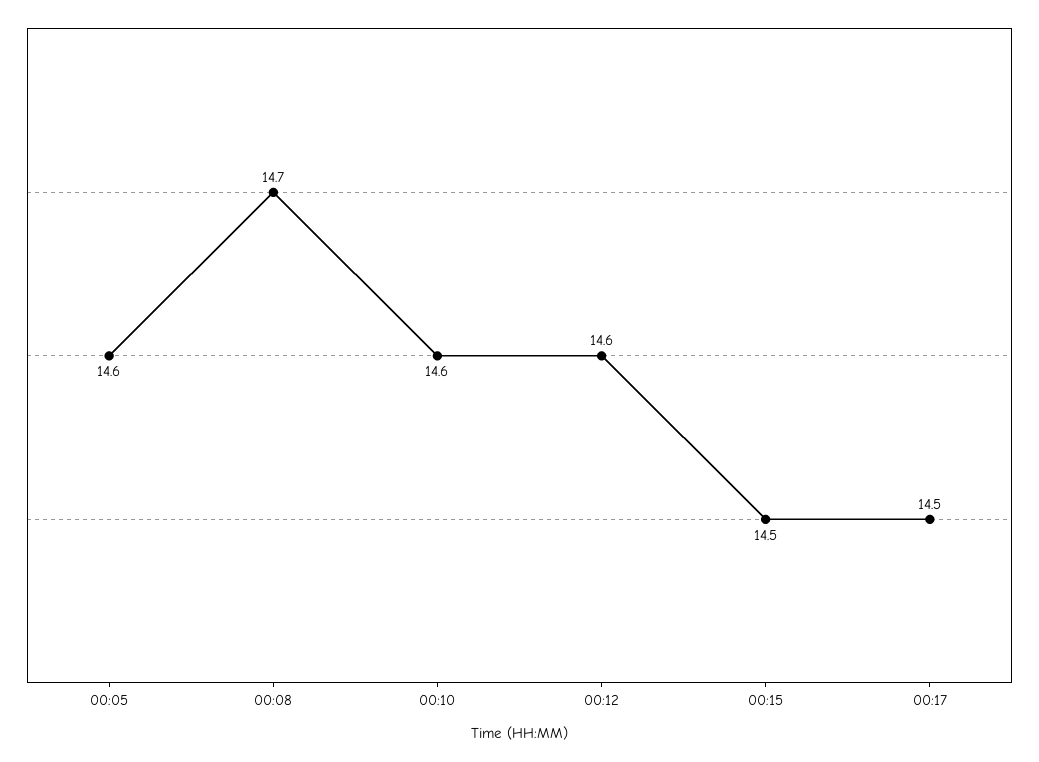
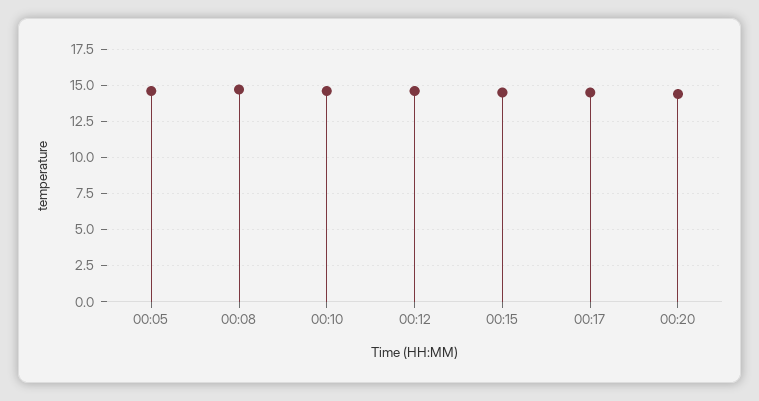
00:20: none -> 14.5

